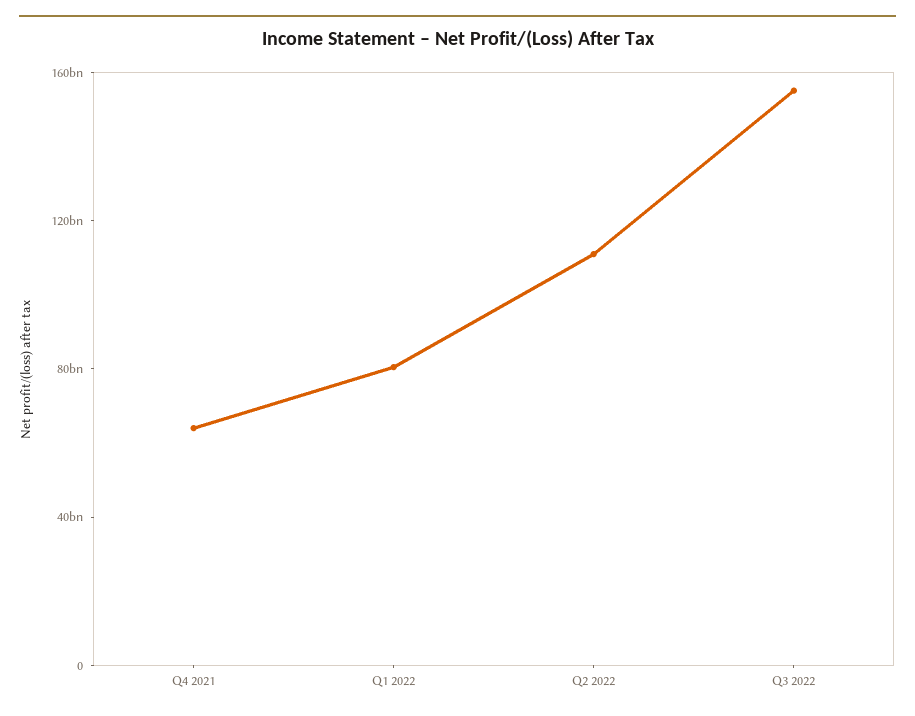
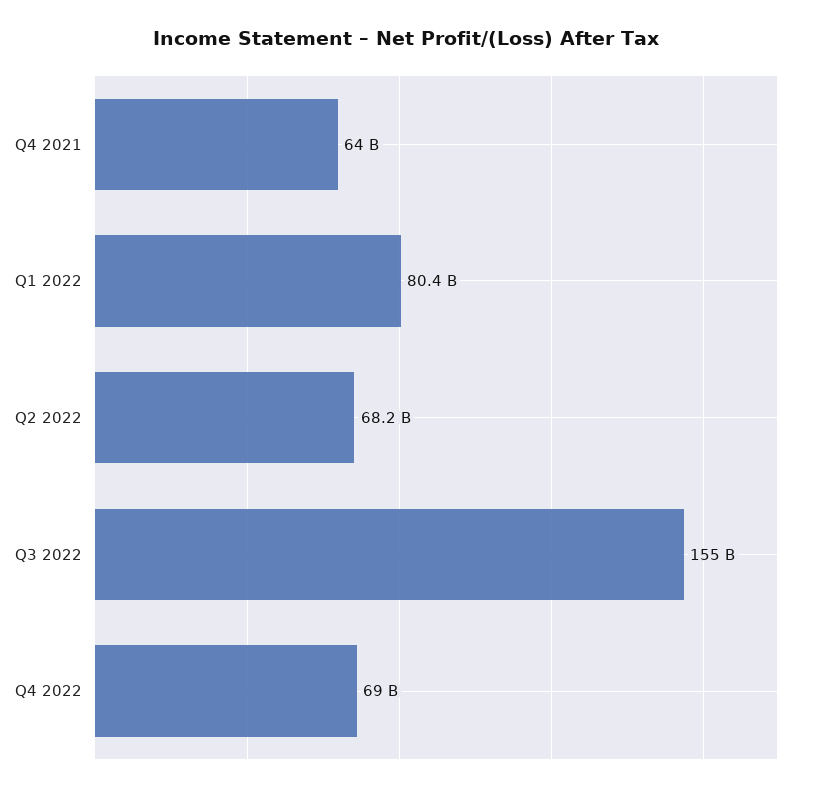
Q2 2022: 110000000000 -> 68200000000
Q4 2022: none -> 69000000000

